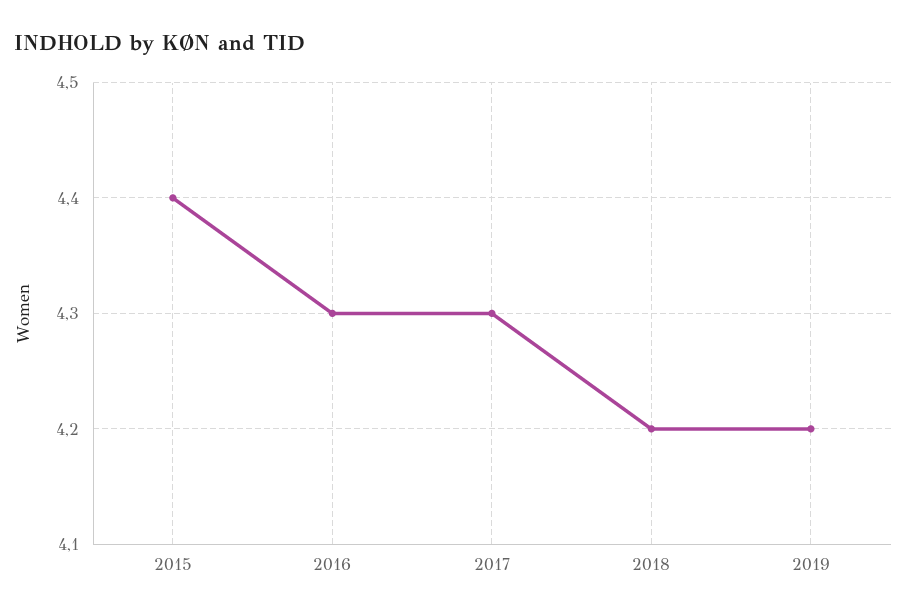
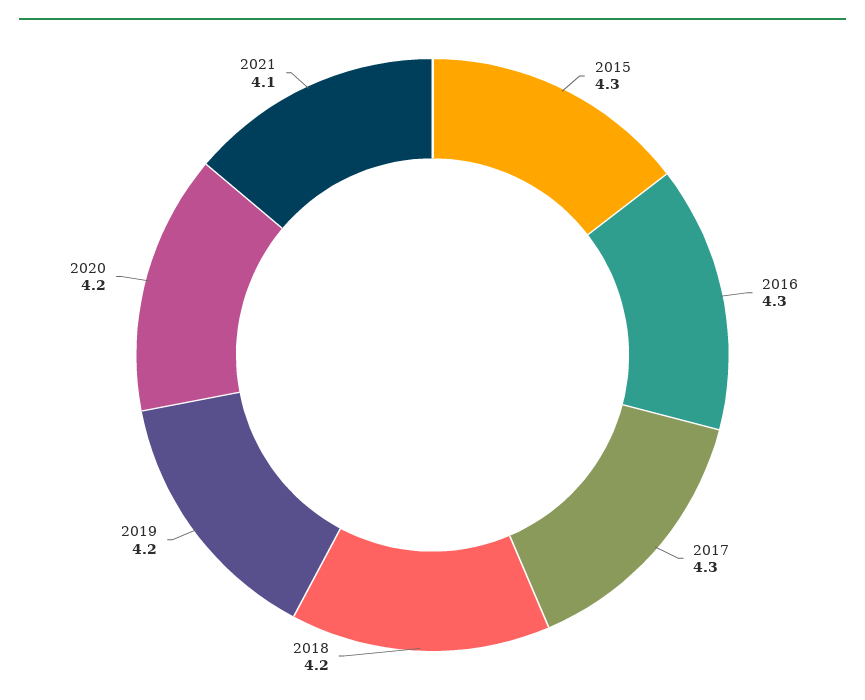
2015: 4.4 -> 4.3
2020: none -> 4.2
2021: none -> 4.1

